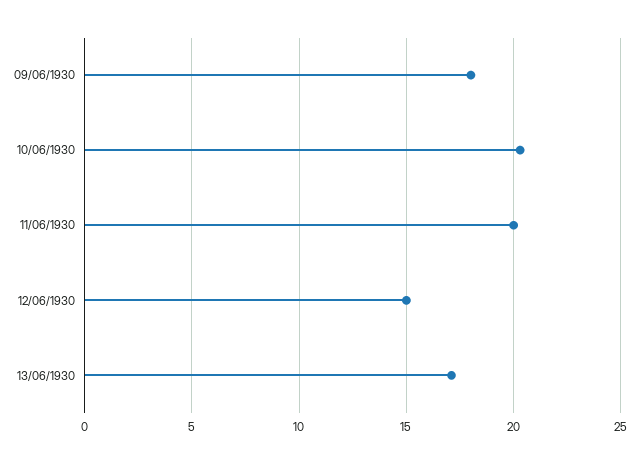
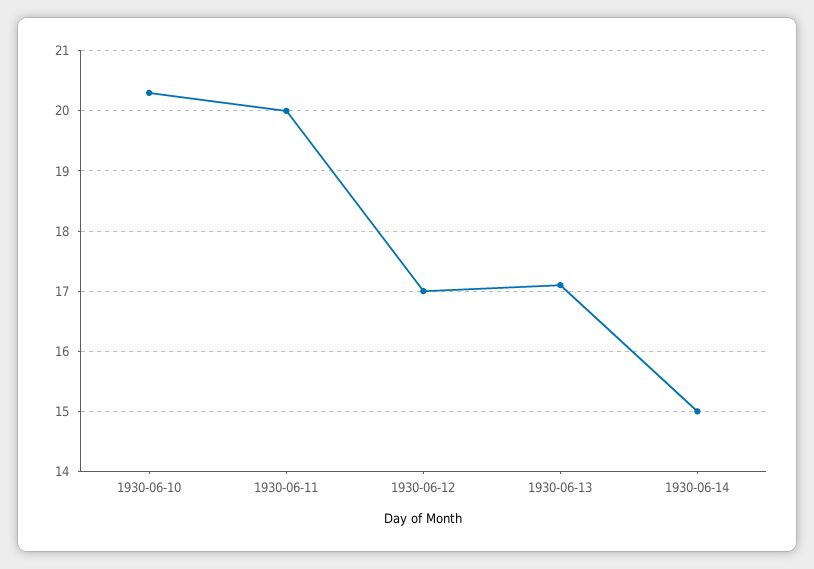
09/06/1930: 18 -> none
12/06/1930: 15 -> 17
1930-06-14: none -> 15

